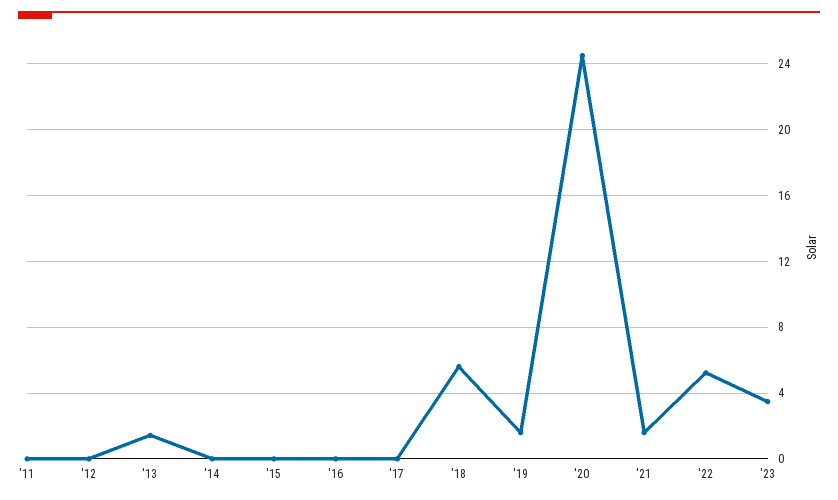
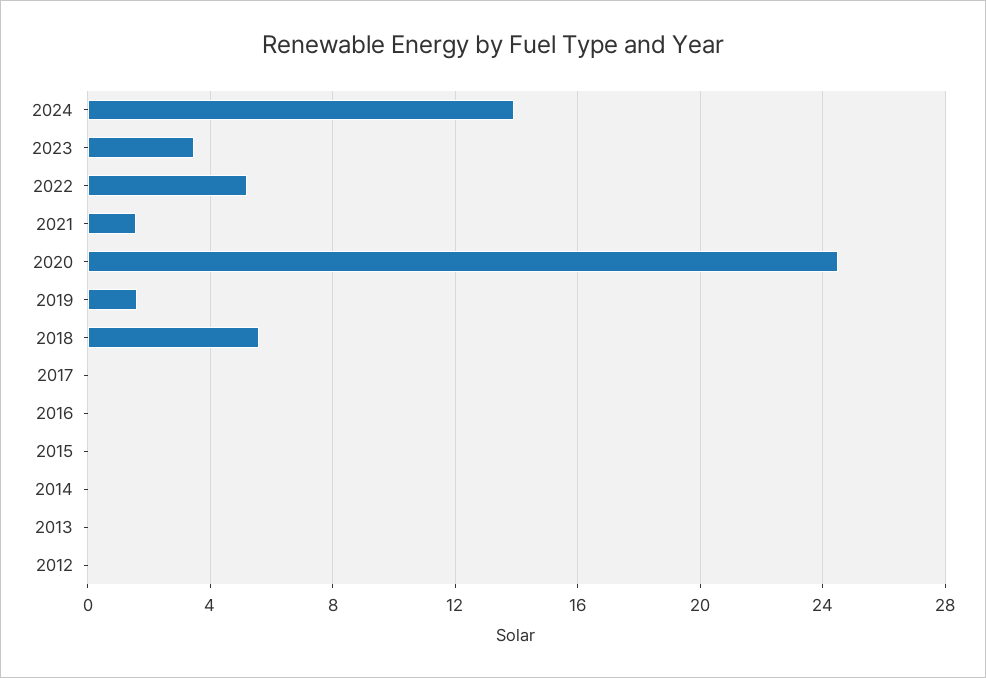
'11: 0 -> none
'13: 1.5 -> 0
2024: none -> 14

